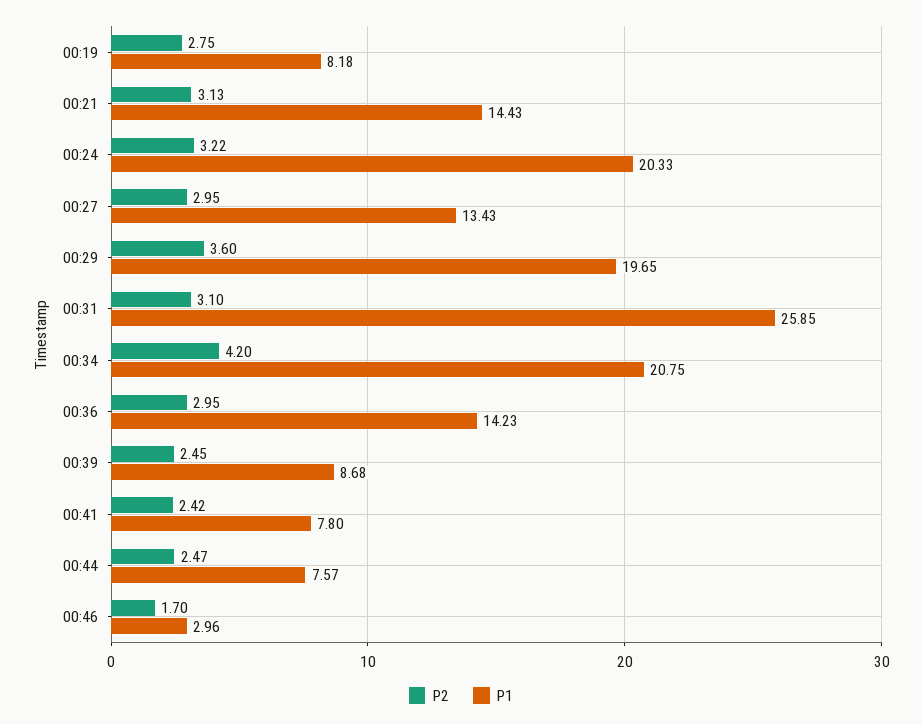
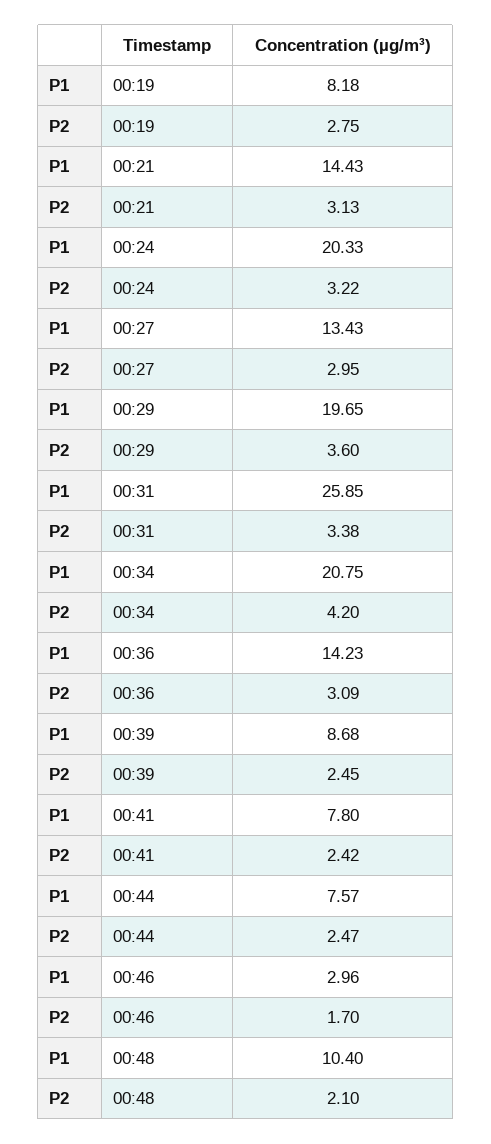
P2, 00:31: 3.1 -> 3.38
P2, 00:36: 2.95 -> 3.09
P1, 00:48: none -> 10.4
P2, 00:48: none -> 2.1

